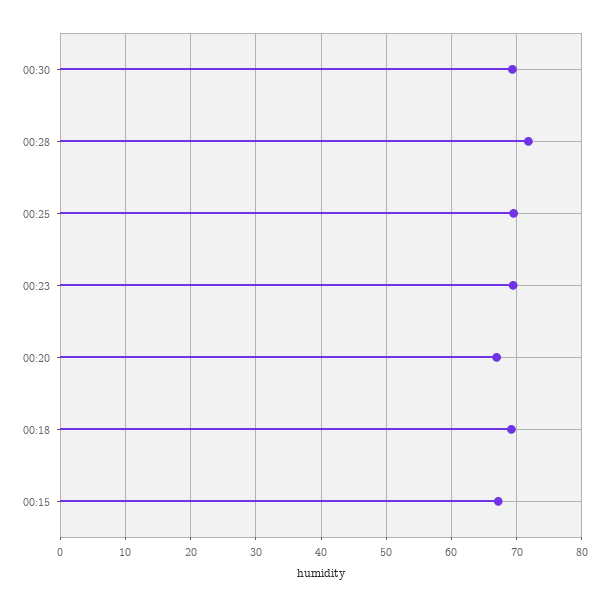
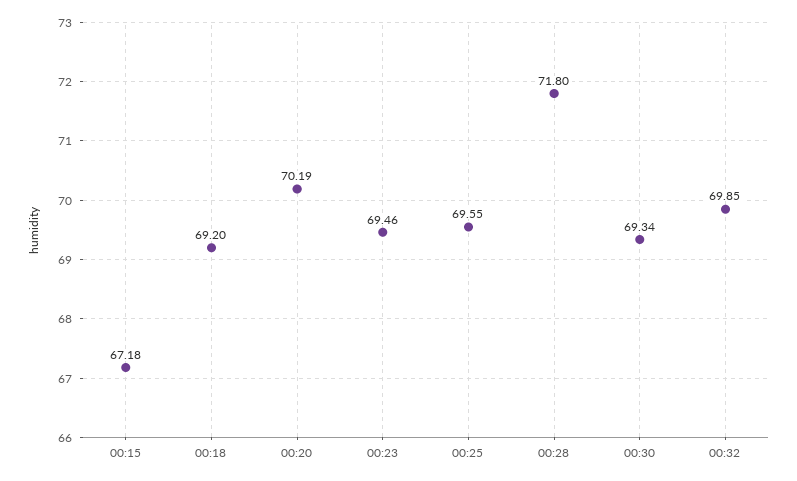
00:20: 67 -> 70.19
00:32: none -> 69.85

